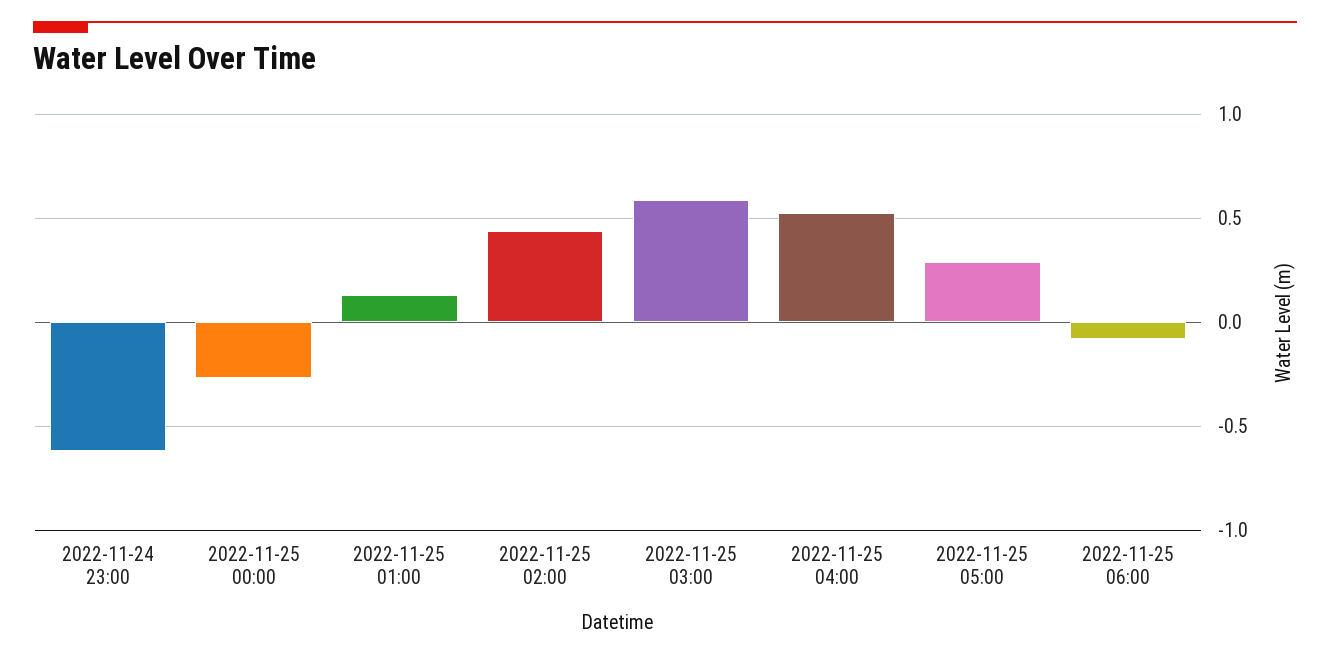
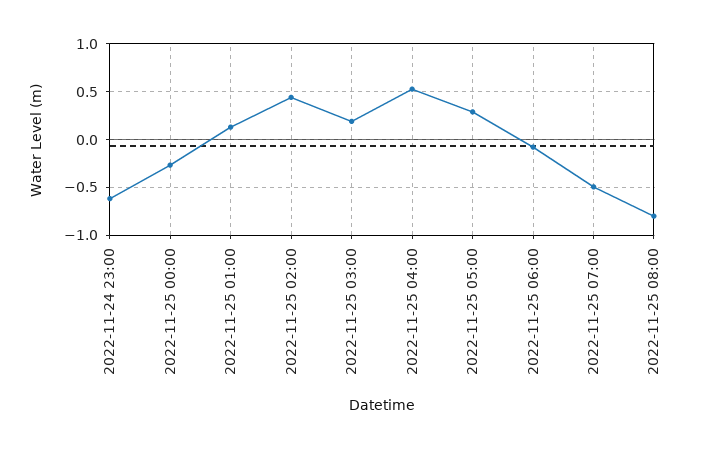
2022-11-25 03:00: 0.6 -> 0.2
2022-11-25 07:00: none -> -0.5
2022-11-25 08:00: none -> -0.8

